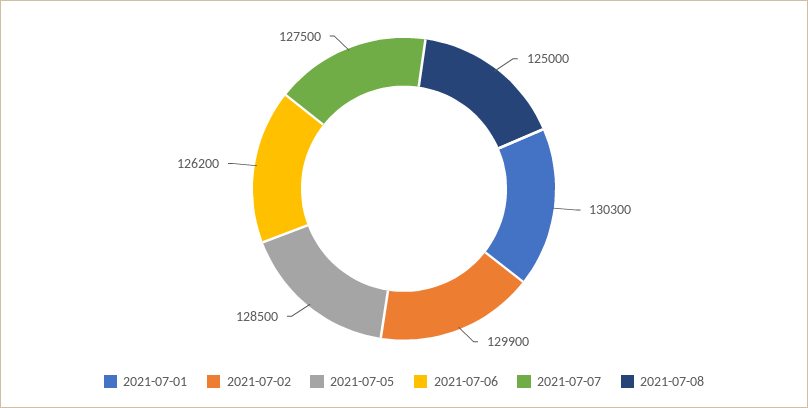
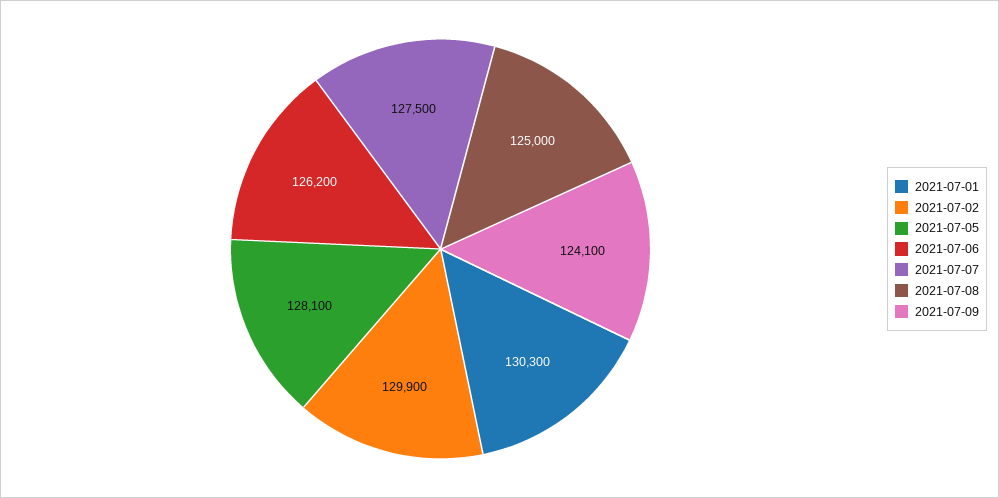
2021-07-05: 128500 -> 128100
2021-07-09: none -> 124100

